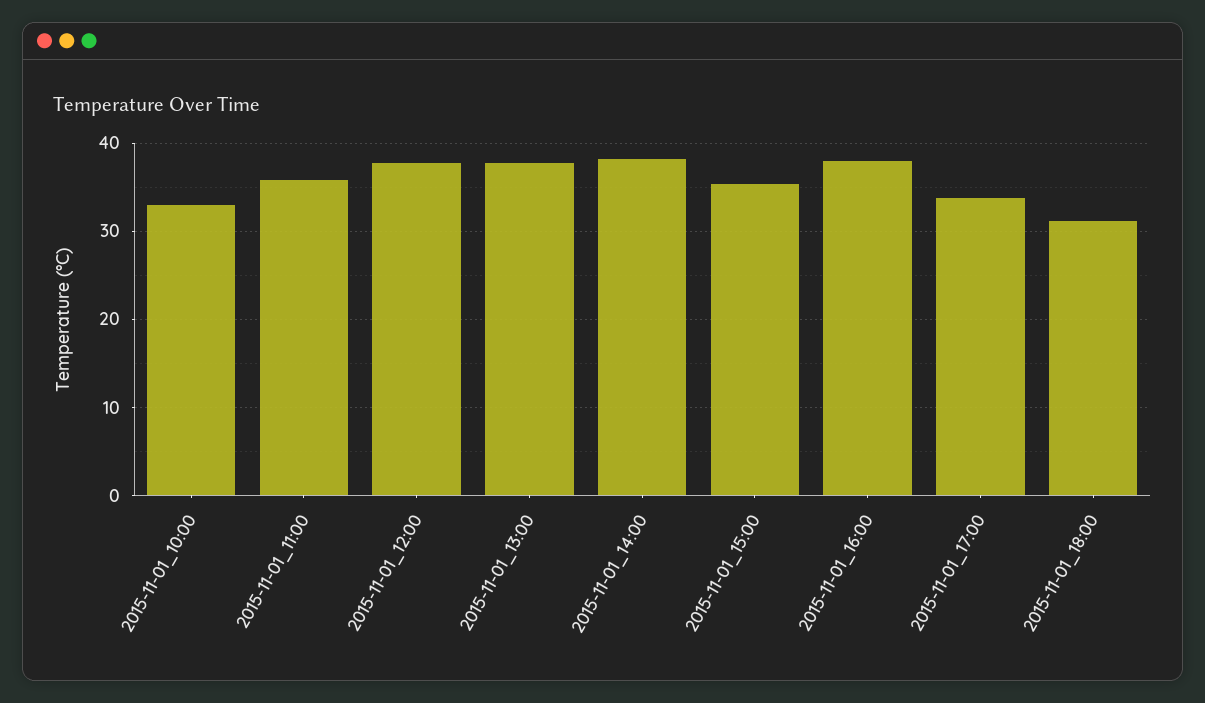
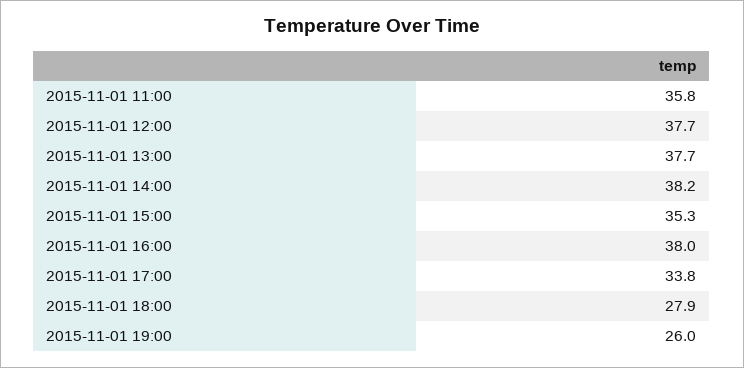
2015-11-01_10:00: 33 -> none
2015-11-01_18:00: 31 -> 27.9
2015-11-01 19:00: none -> 26

